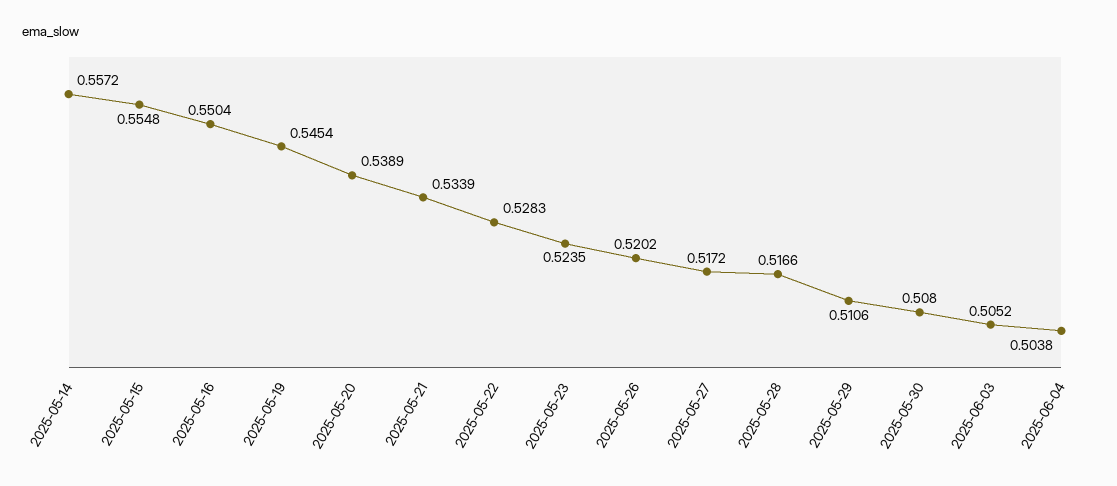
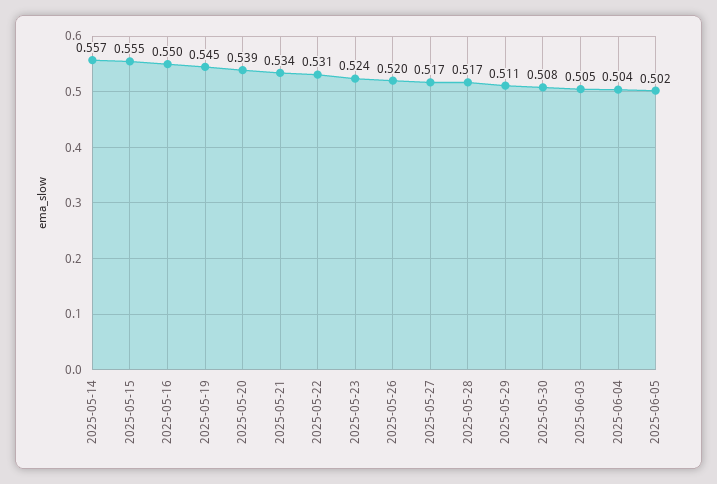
2025-05-22: 0.5283 -> 0.531
2025-06-05: none -> 0.502

